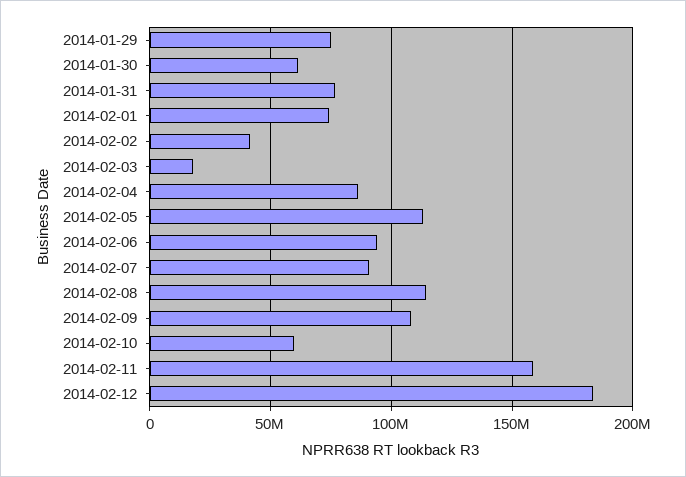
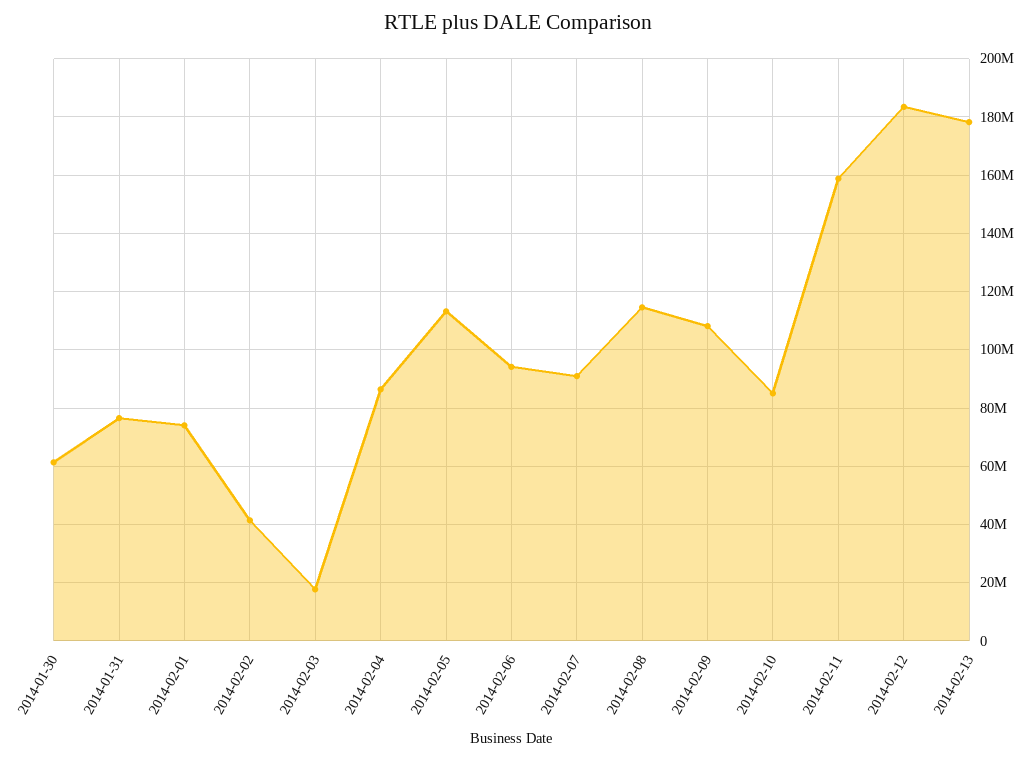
2014-01-29: 75000000 -> none
2014-02-10: 60000000 -> 85000000
2014-02-13: none -> 177500000

